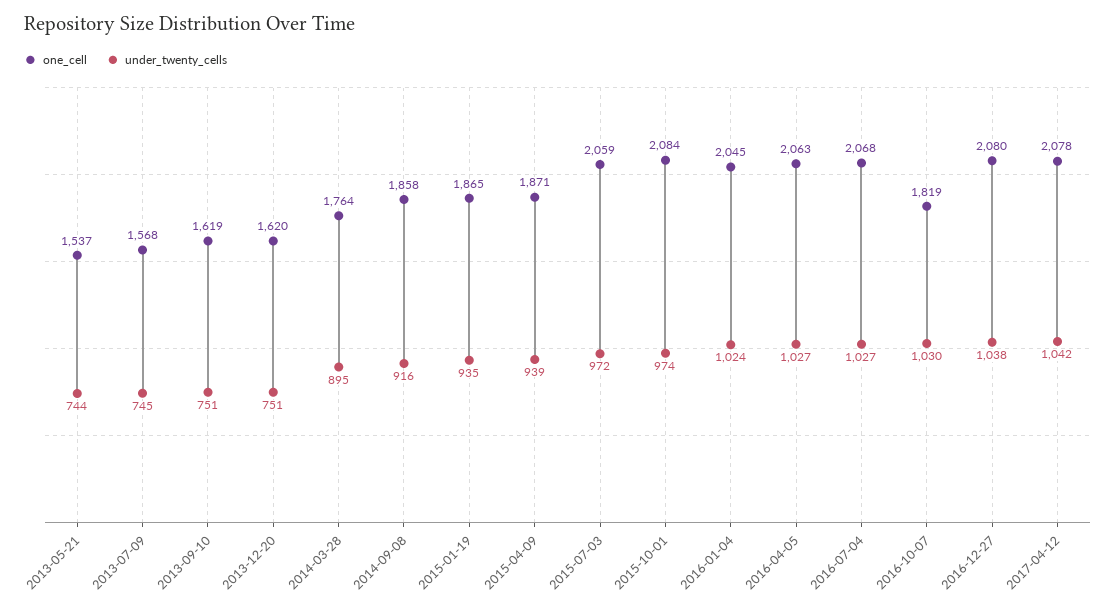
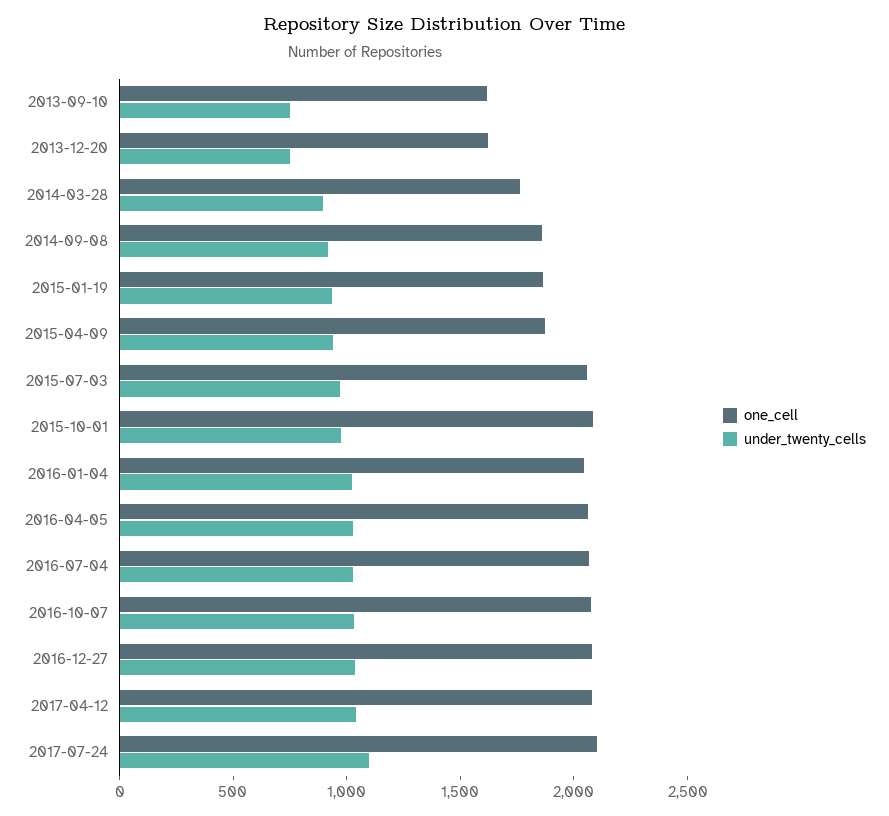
one_cell, 2013-05-21: 1537 -> none
under_twenty_cells, 2013-05-21: 744 -> none
one_cell, 2013-07-09: 1568 -> none
under_twenty_cells, 2013-07-09: 745 -> none
one_cell, 2016-10-07: 1819 -> 2100
one_cell, 2017-07-24: none -> 2100
under_twenty_cells, 2017-07-24: none -> 1100

